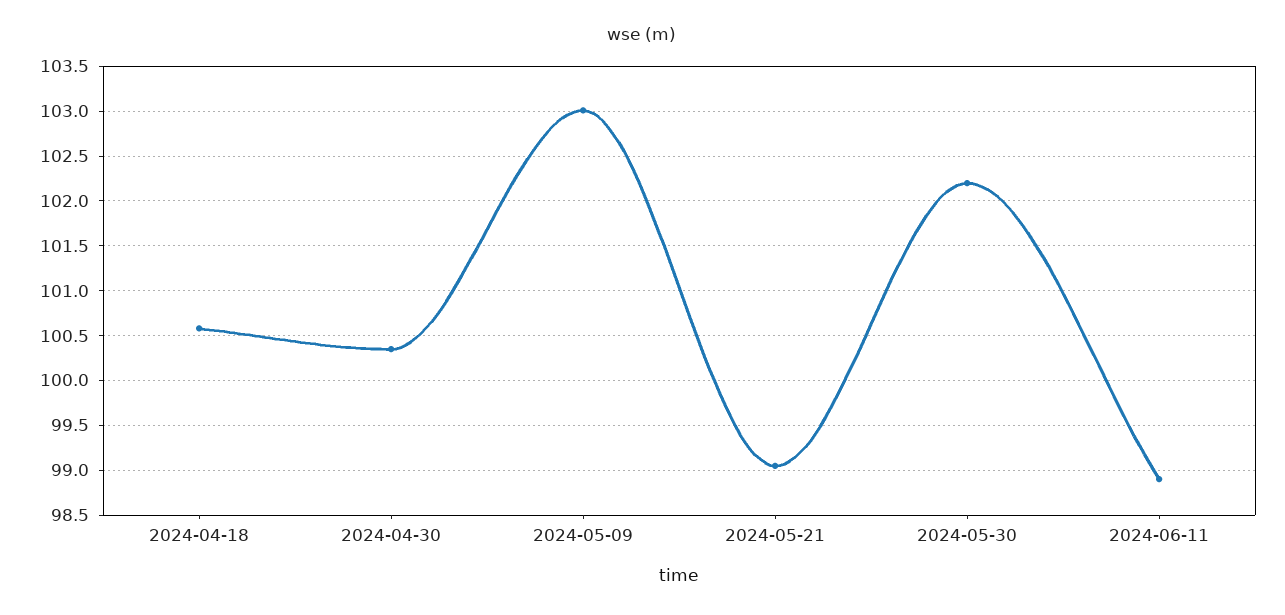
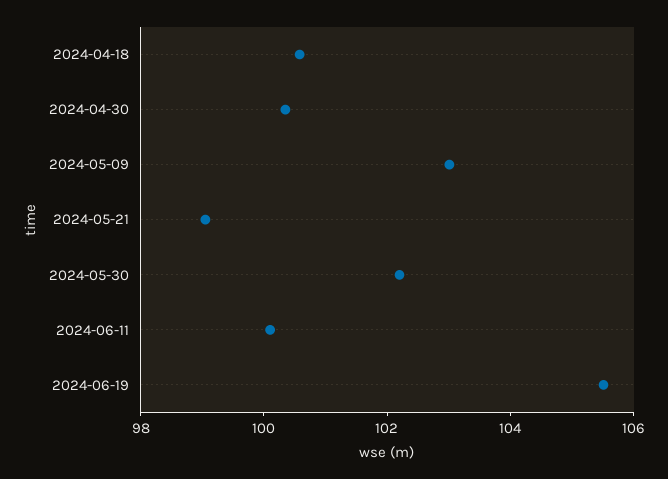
2024-06-11: 98.9 -> 100
2024-06-19: none -> 105.5

